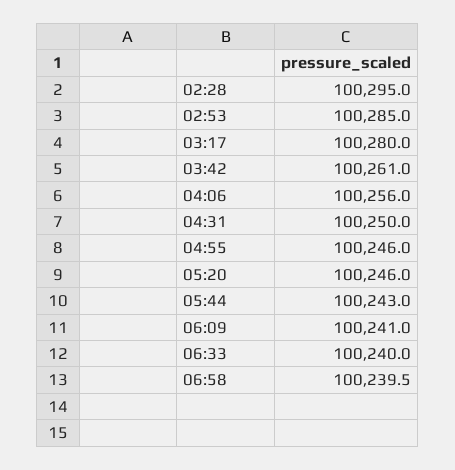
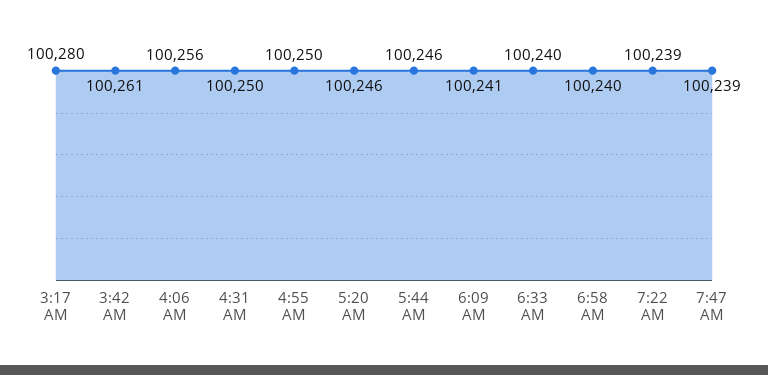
02:28: 100295 -> none
02:53: 100285 -> none
04:55: 100246 -> 100250
05:44: 100243 -> 100246
7:22 AM: none -> 100239
7:47 AM: none -> 100239

